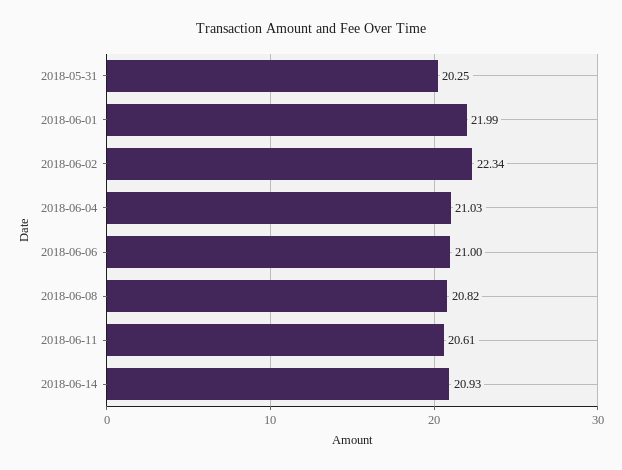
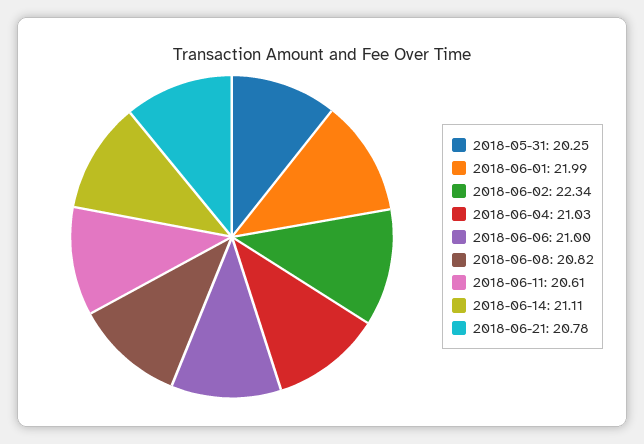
2018-06-14: 20.93 -> 21.11
2018-06-21: none -> 20.78

